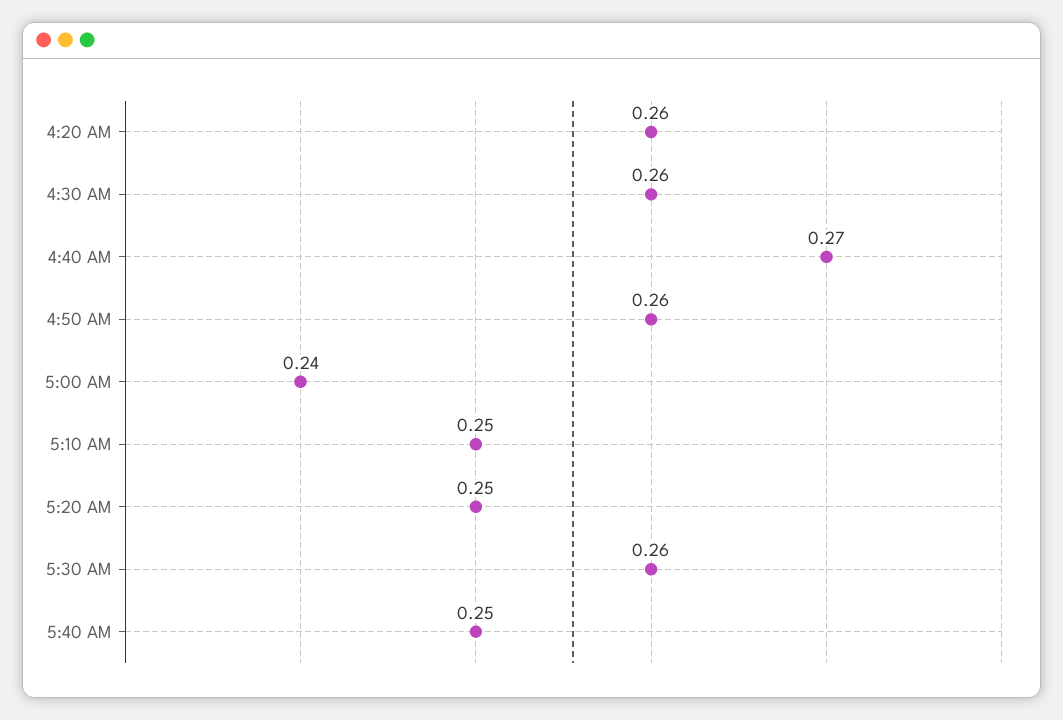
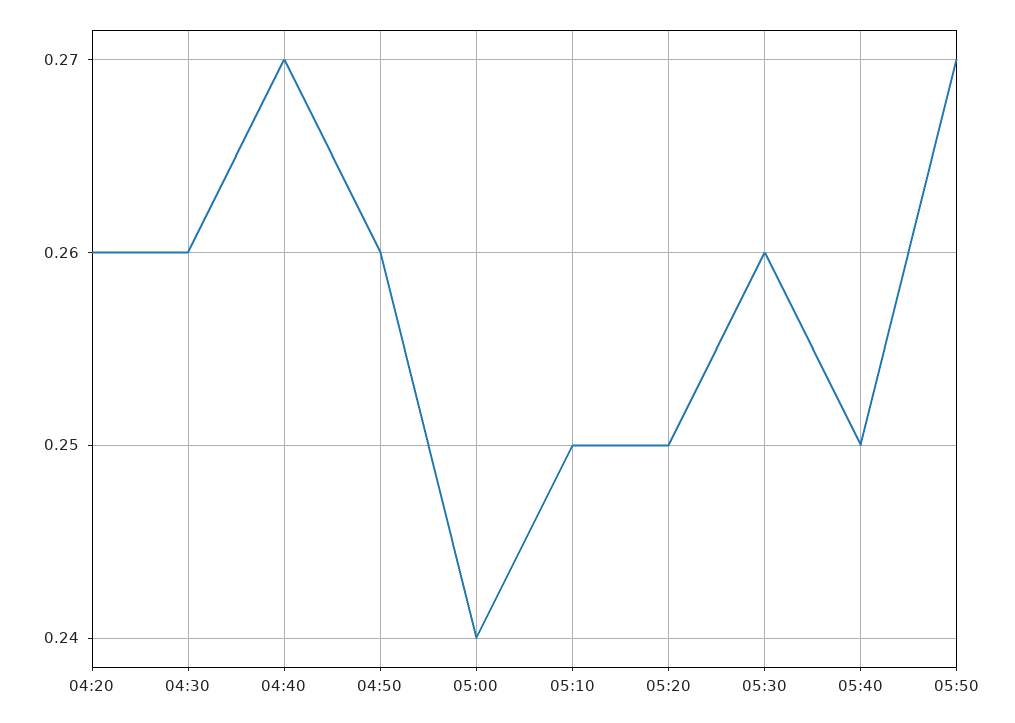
05:50: none -> 0.27

